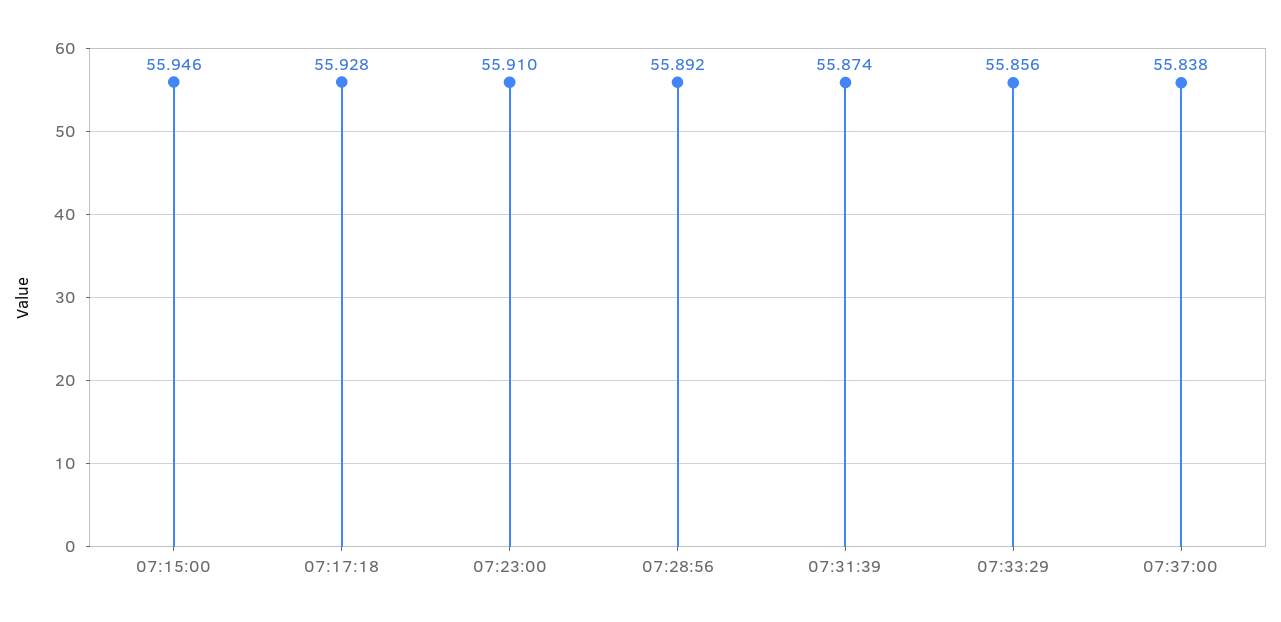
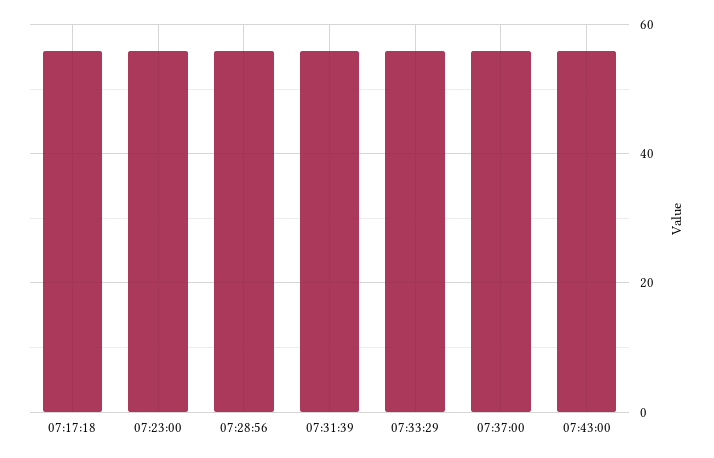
07:15:00: 55.946 -> none
07:43:00: none -> 56

